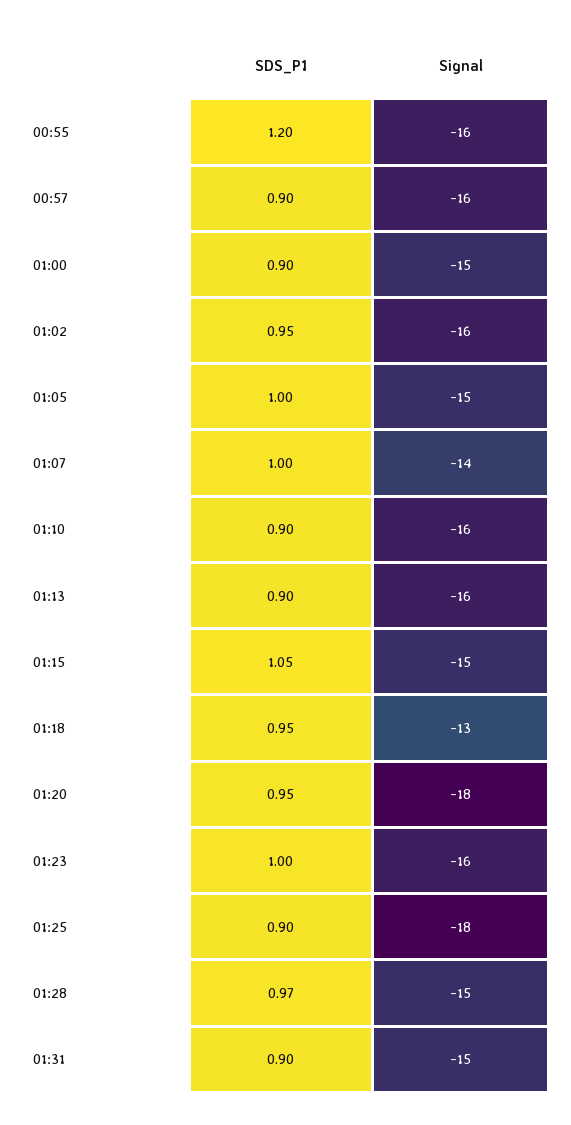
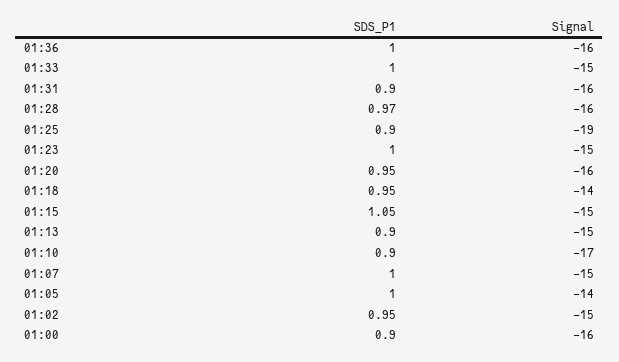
SDS_P1, 00:55: 1.2 -> none
Signal, 00:55: -16 -> none
SDS_P1, 00:57: 0.9 -> none
Signal, 00:57: -16 -> none
Signal, 01:00: -15 -> -16
Signal, 01:02: -16 -> -15
Signal, 01:05: -15 -> -14
Signal, 01:07: -14 -> -15
Signal, 01:10: -16 -> -17
Signal, 01:13: -16 -> -15
Signal, 01:18: -13 -> -14
Signal, 01:20: -18 -> -16
Signal, 01:23: -16 -> -15
Signal, 01:25: -18 -> -19
Signal, 01:28: -15 -> -16
Signal, 01:31: -15 -> -16
SDS_P1, 01:36: none -> 1
Signal, 01:36: none -> -16
SDS_P1, 01:33: none -> 1
Signal, 01:33: none -> -15

